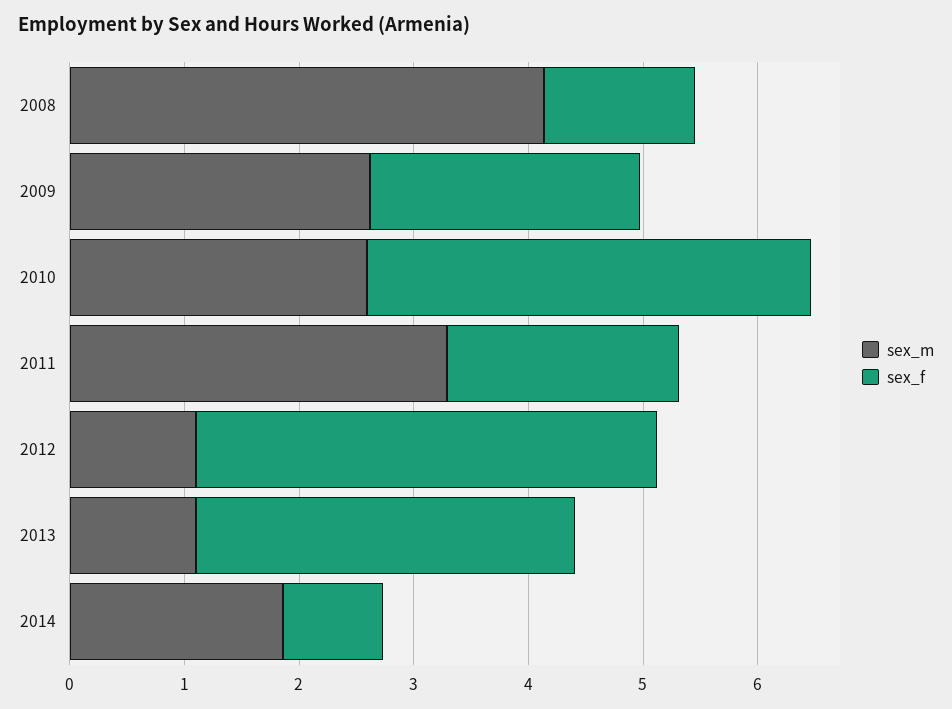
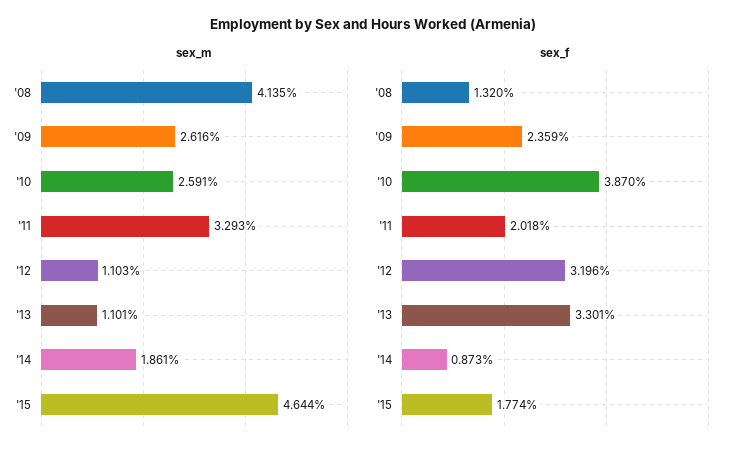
sex_f, 2012: 4 -> 3.196
sex_m, '15: none -> 4.644
sex_f, '15: none -> 1.774

